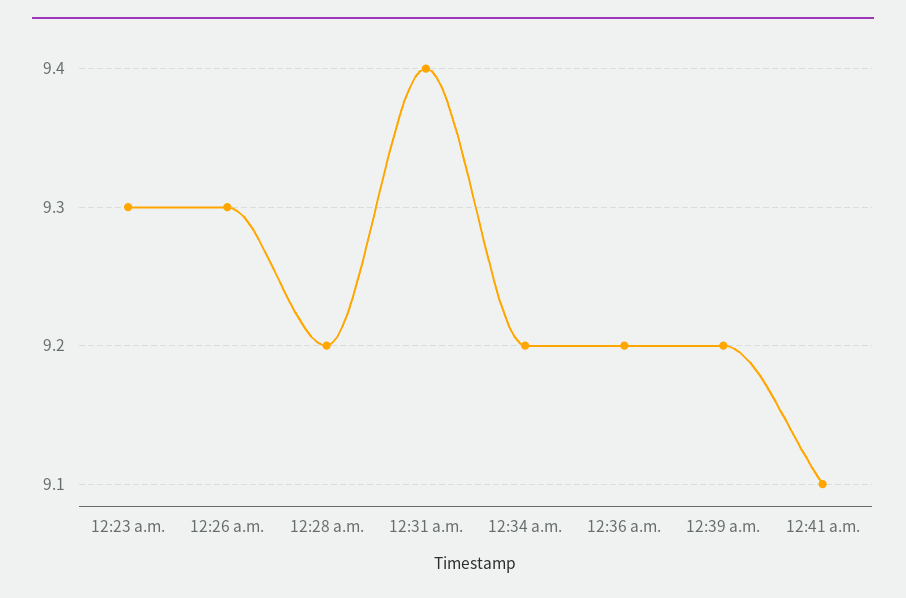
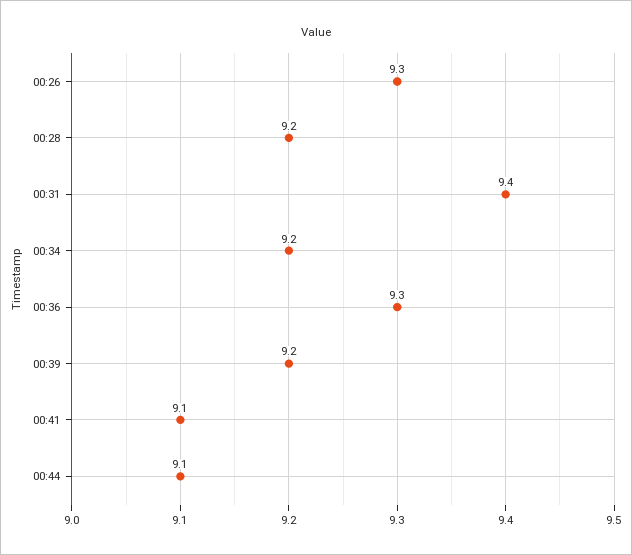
12:23 a.m.: 9.3 -> none
12:36 a.m.: 9.2 -> 9.3
00:44: none -> 9.1

